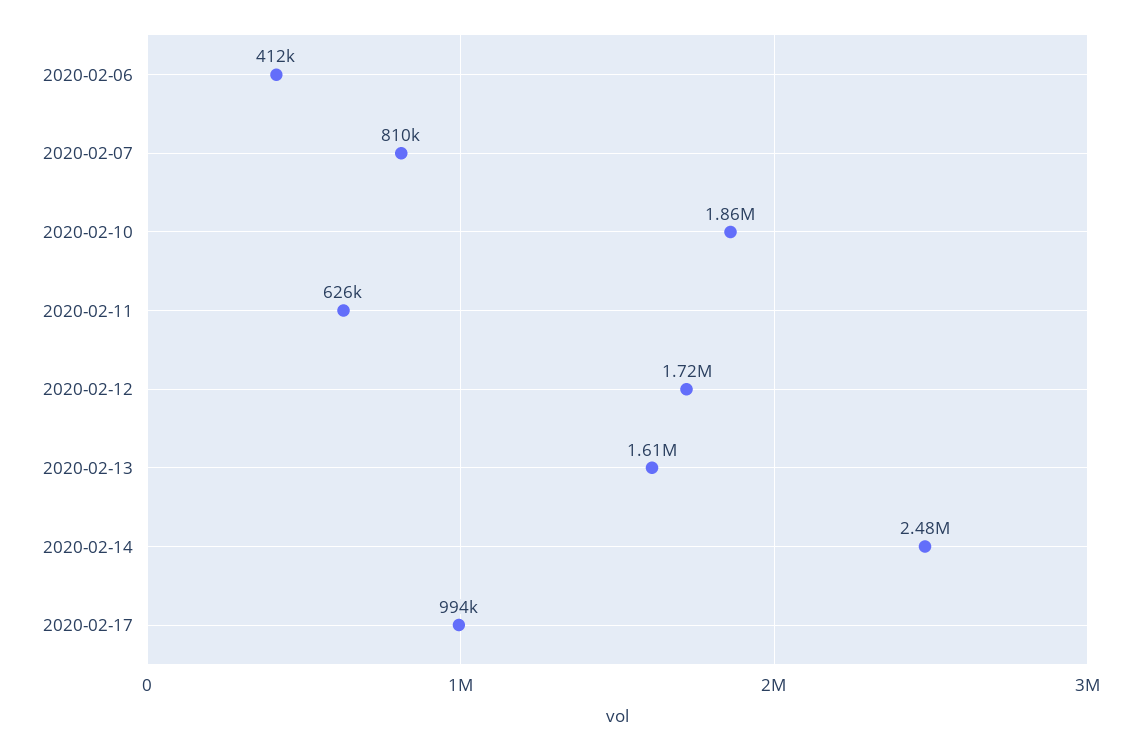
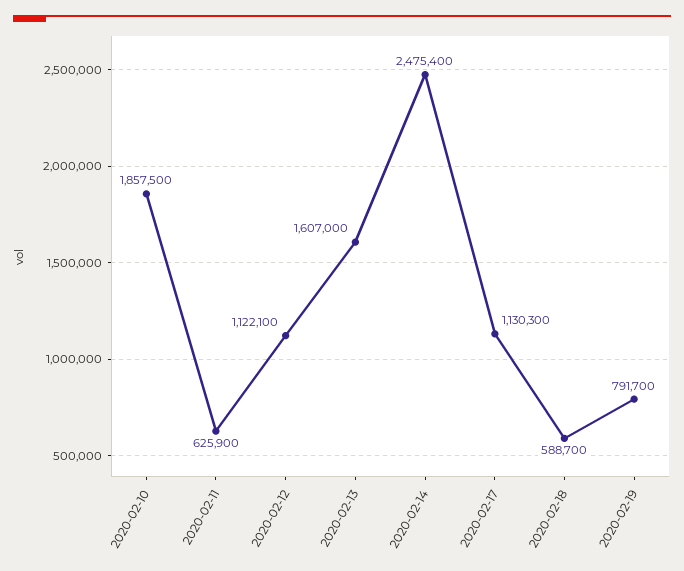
2020-02-06: 412000 -> none
2020-02-07: 810000 -> none
2020-02-12: 1720000 -> 1122100
2020-02-17: 994000 -> 1130300
2020-02-18: none -> 588700
2020-02-19: none -> 791700

